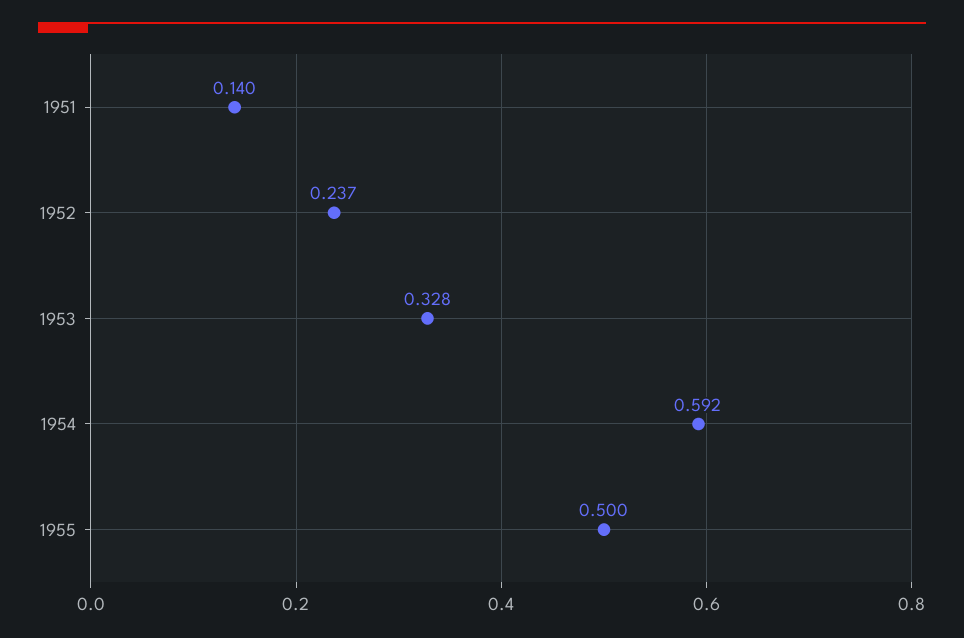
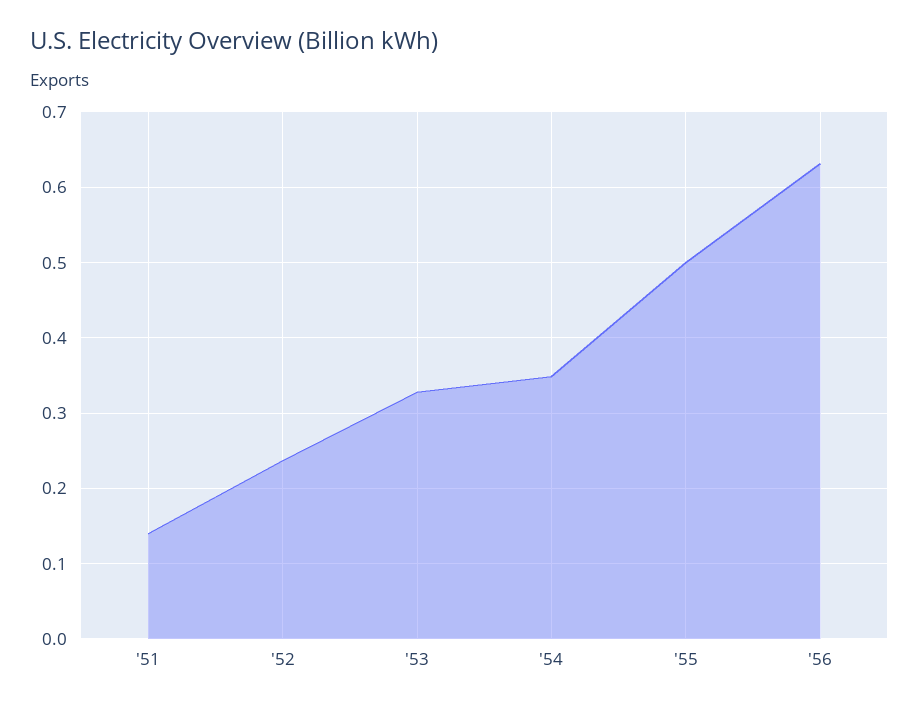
1954: 0.592 -> 0.35
'56: none -> 0.63

